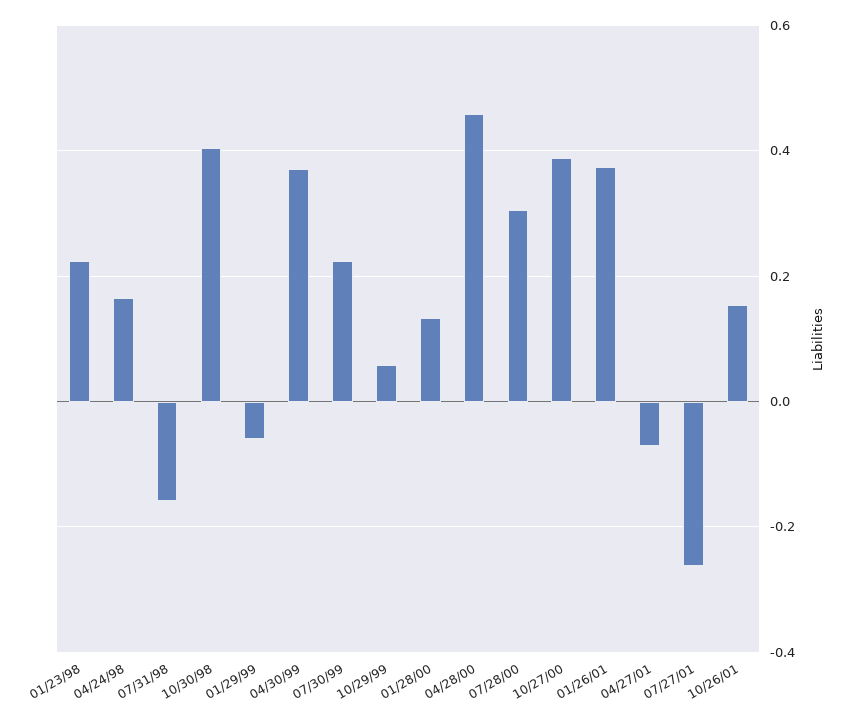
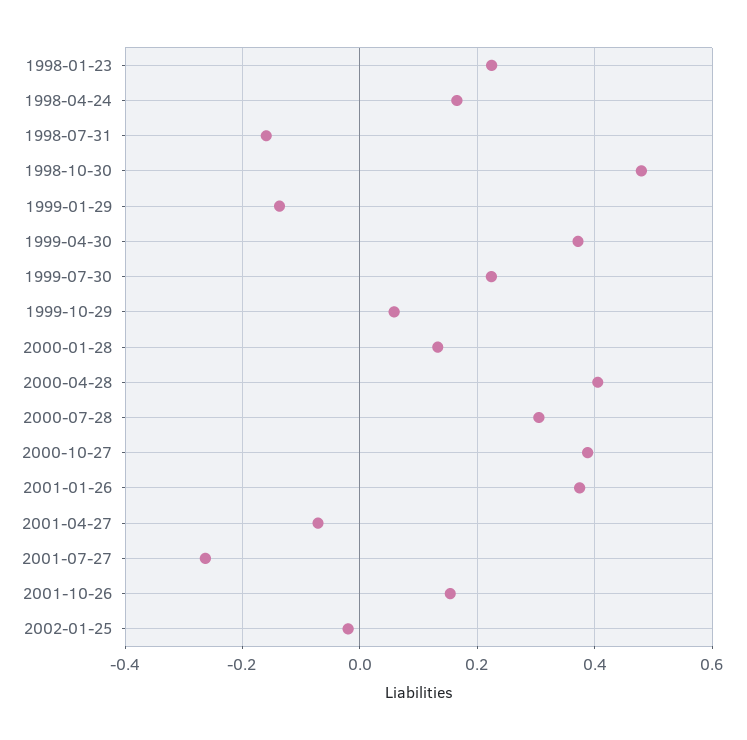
10/30/98: 0.4 -> 0.48
01/29/99: -0.06 -> -0.14
04/28/00: 0.46 -> 0.4
2002-01-25: none -> -0.02

